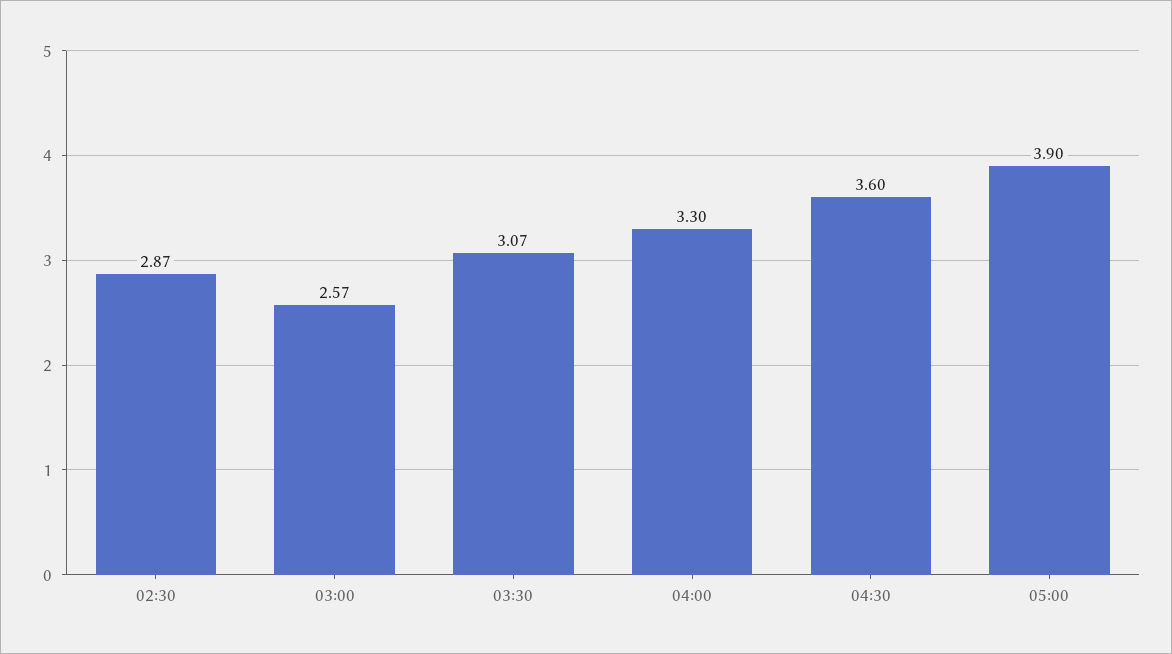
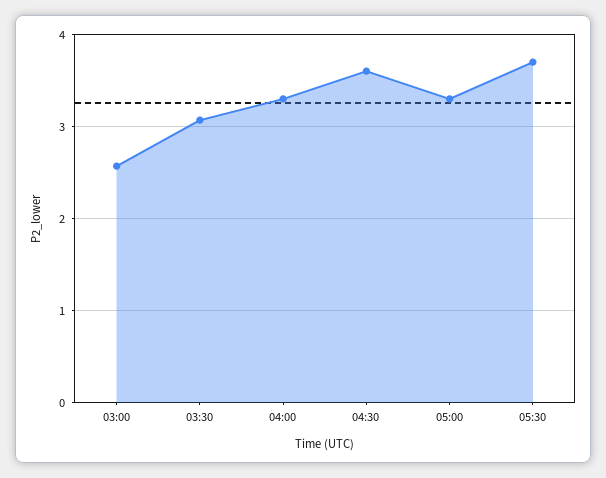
02:30: 2.87 -> none
05:00: 3.9 -> 3.3
05:30: none -> 3.7

